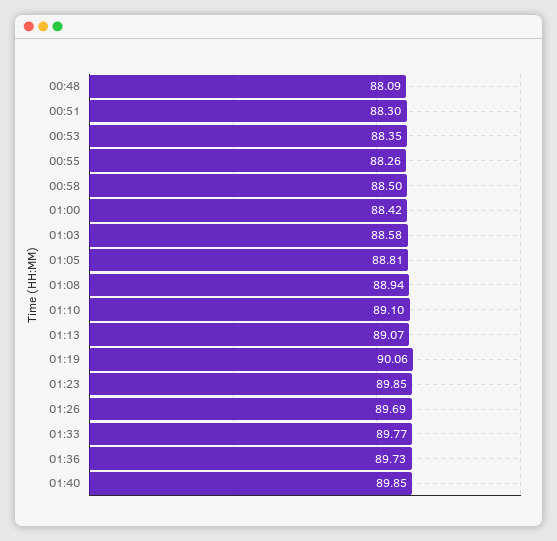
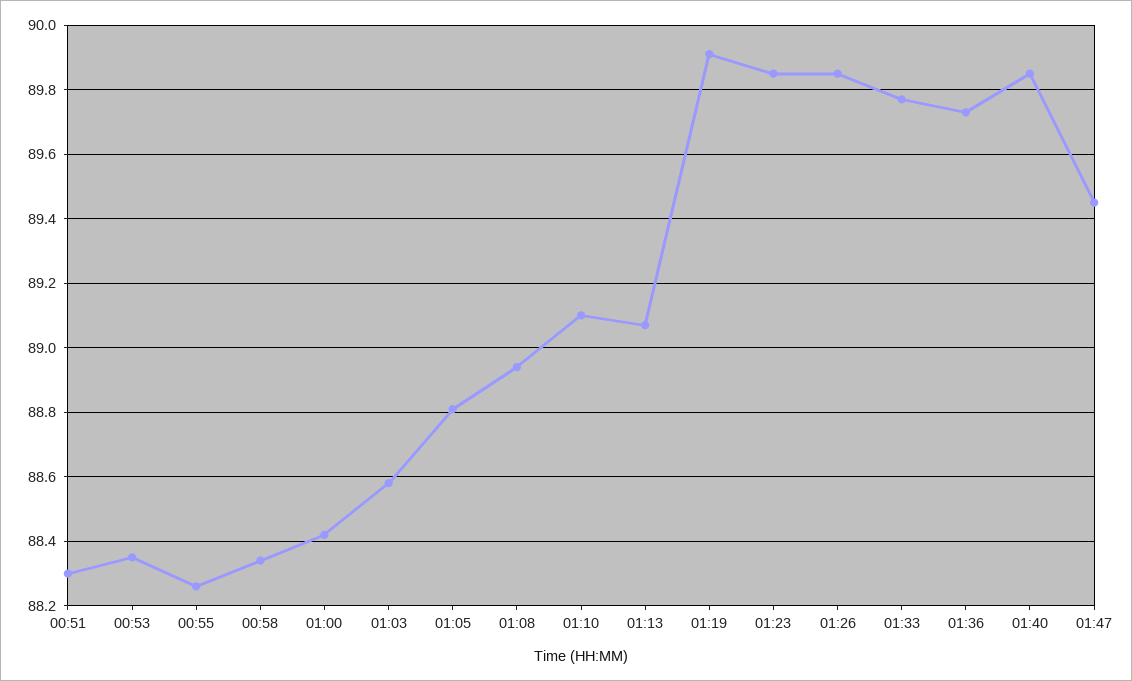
00:48: 88.09 -> none
00:58: 88.5 -> 88.35
01:19: 90.06 -> 89.9
01:26: 89.69 -> 89.85
01:47: none -> 89.45

